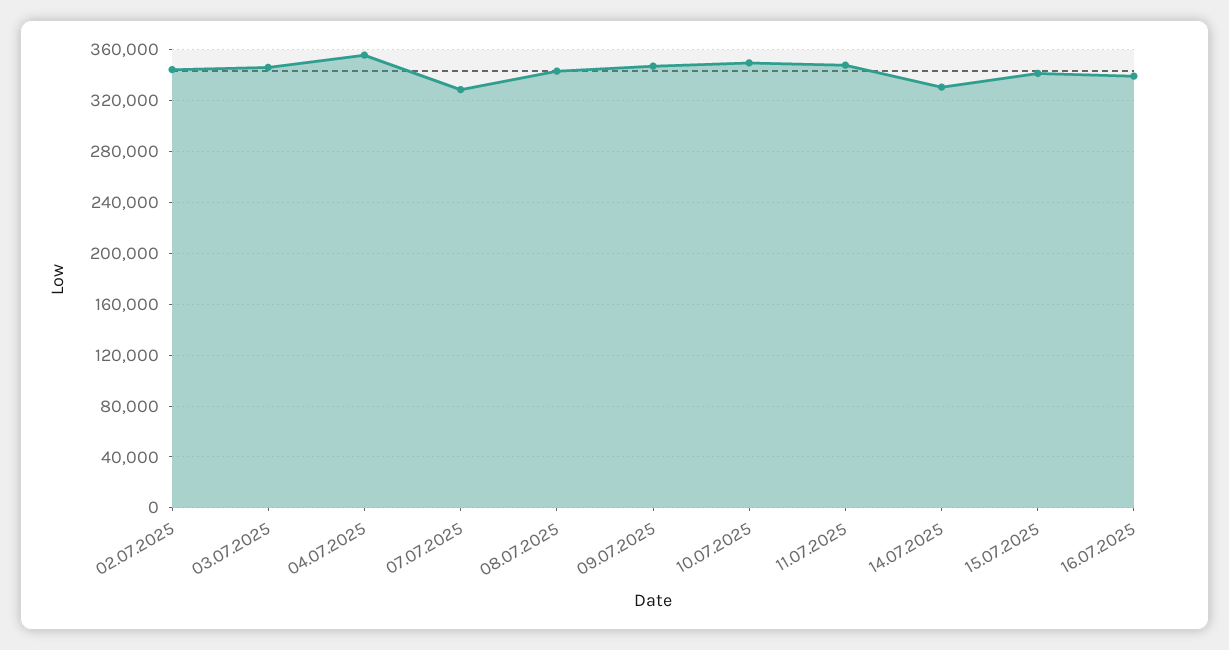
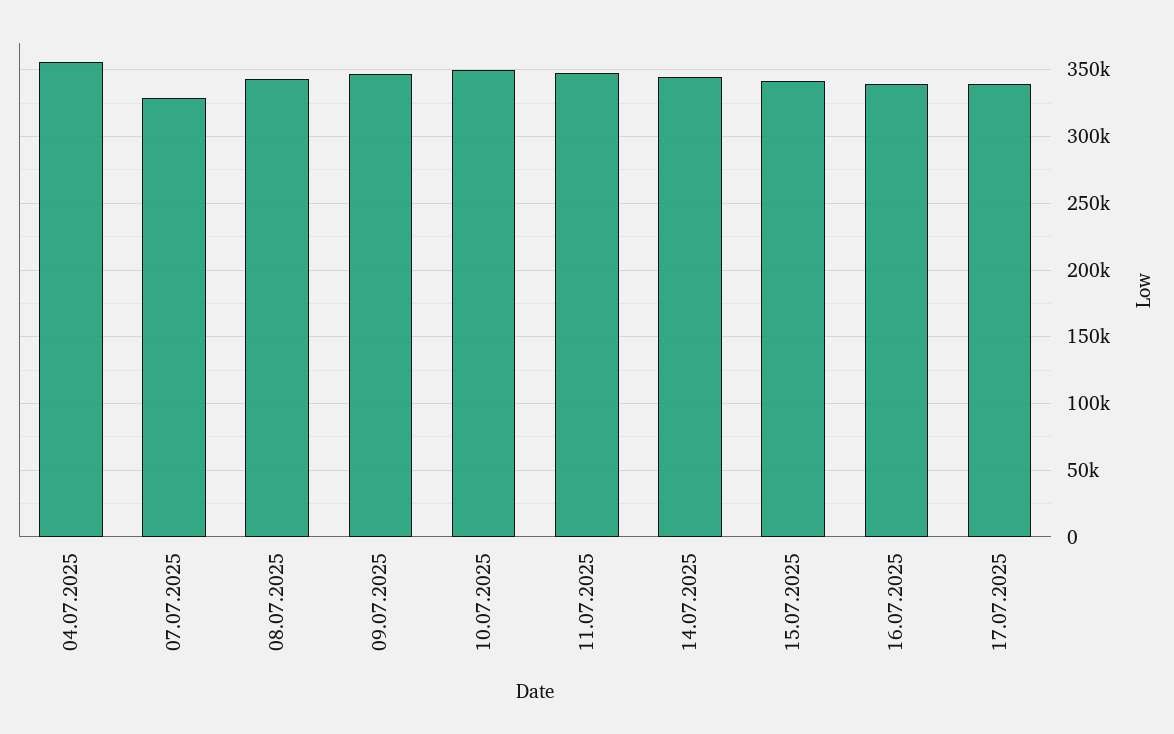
02.07.2025: 345000 -> none
03.07.2025: 345000 -> none
14.07.2025: 330000 -> 345000
17.07.2025: none -> 340000

